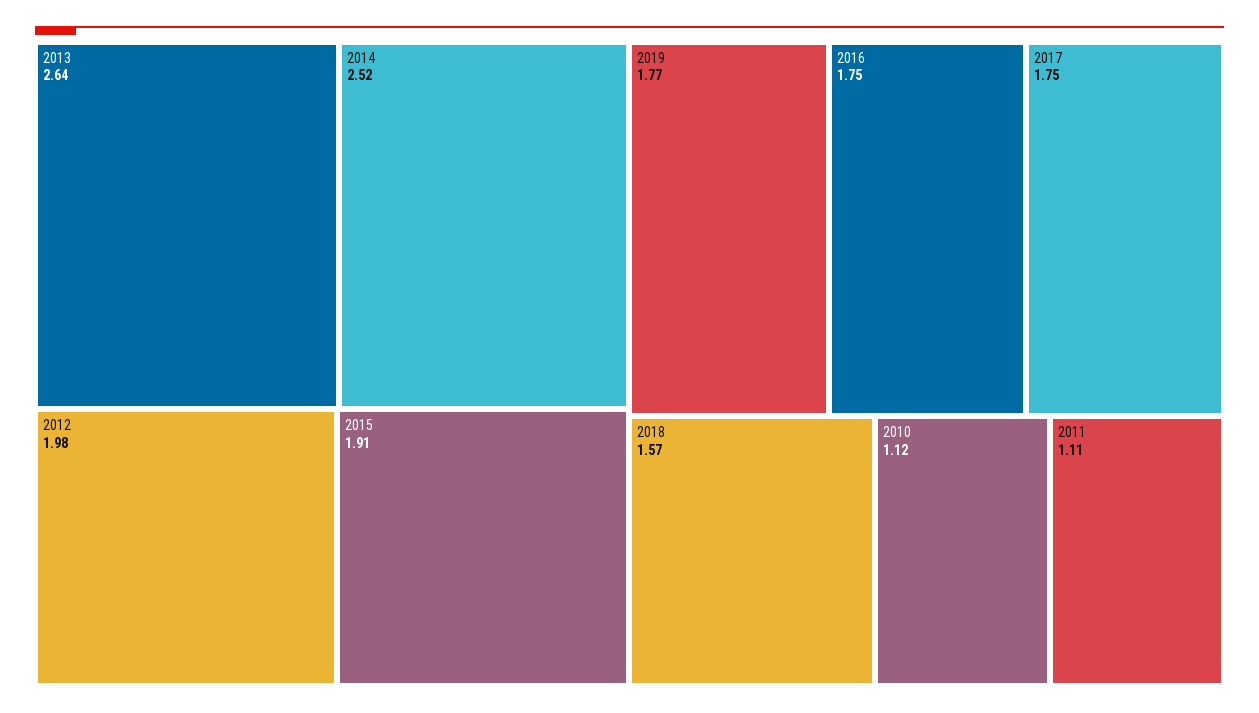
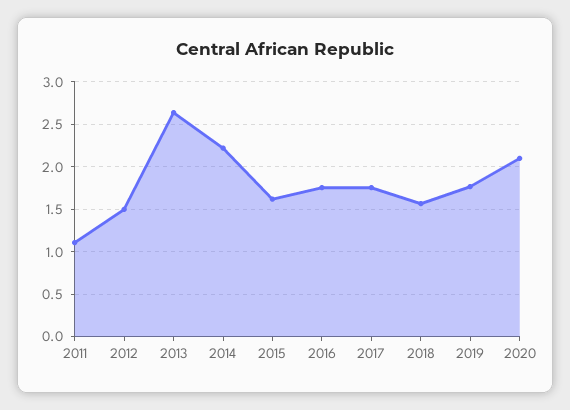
2014: 2.52 -> 2.2
2012: 1.98 -> 1.5
2015: 1.91 -> 1.6
2010: 1.12 -> none
2020: none -> 2.1

